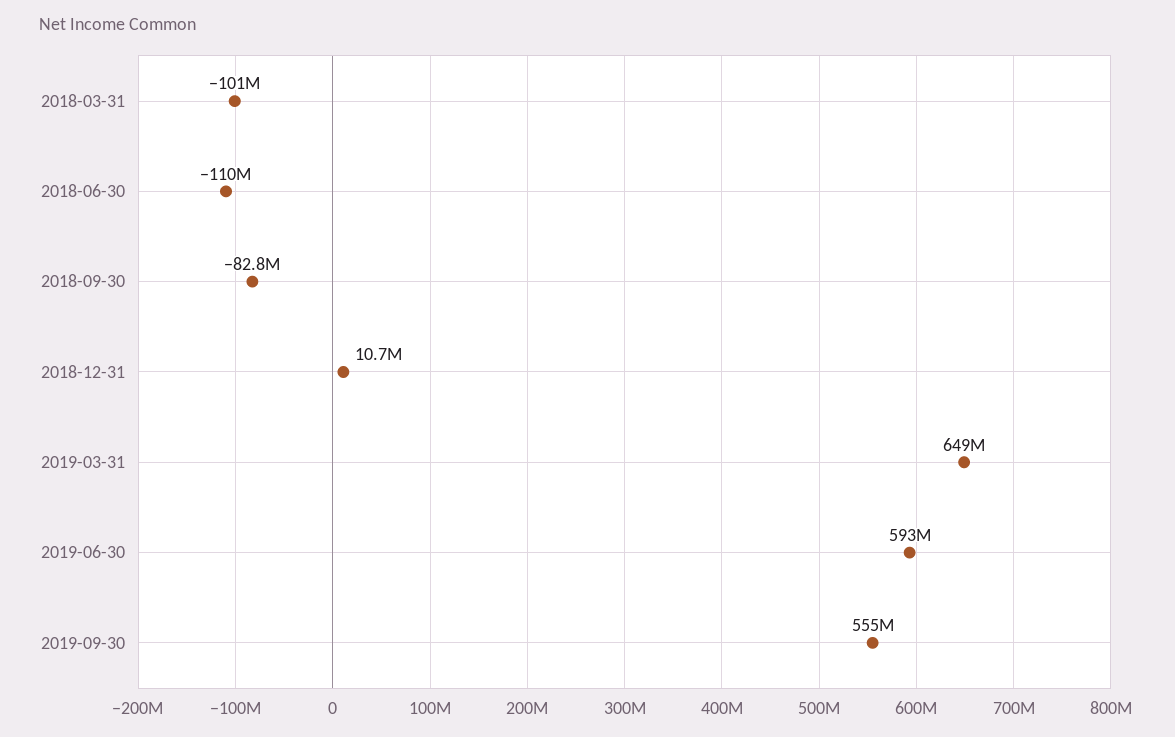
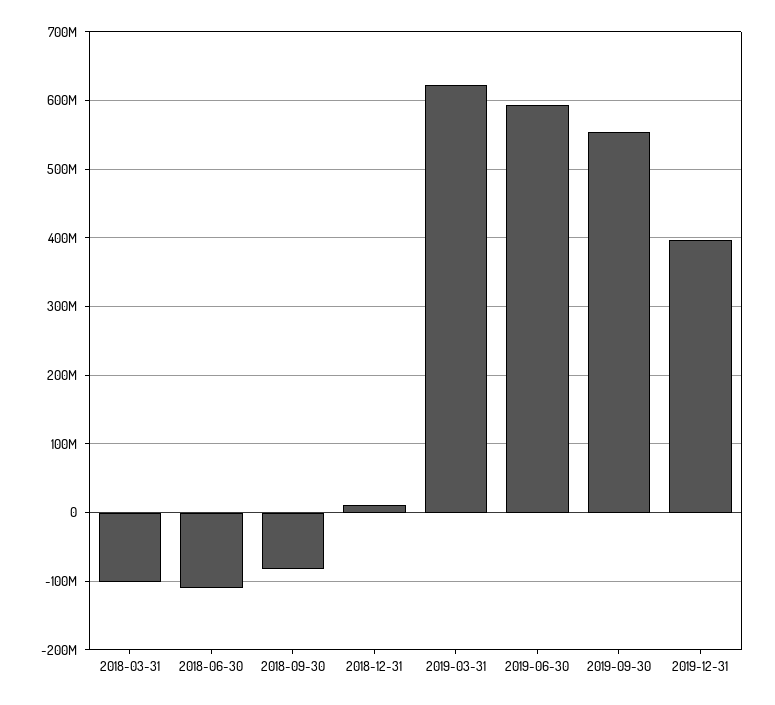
2019-03-31: 649000000 -> 620000000
2019-12-31: none -> 400000000

